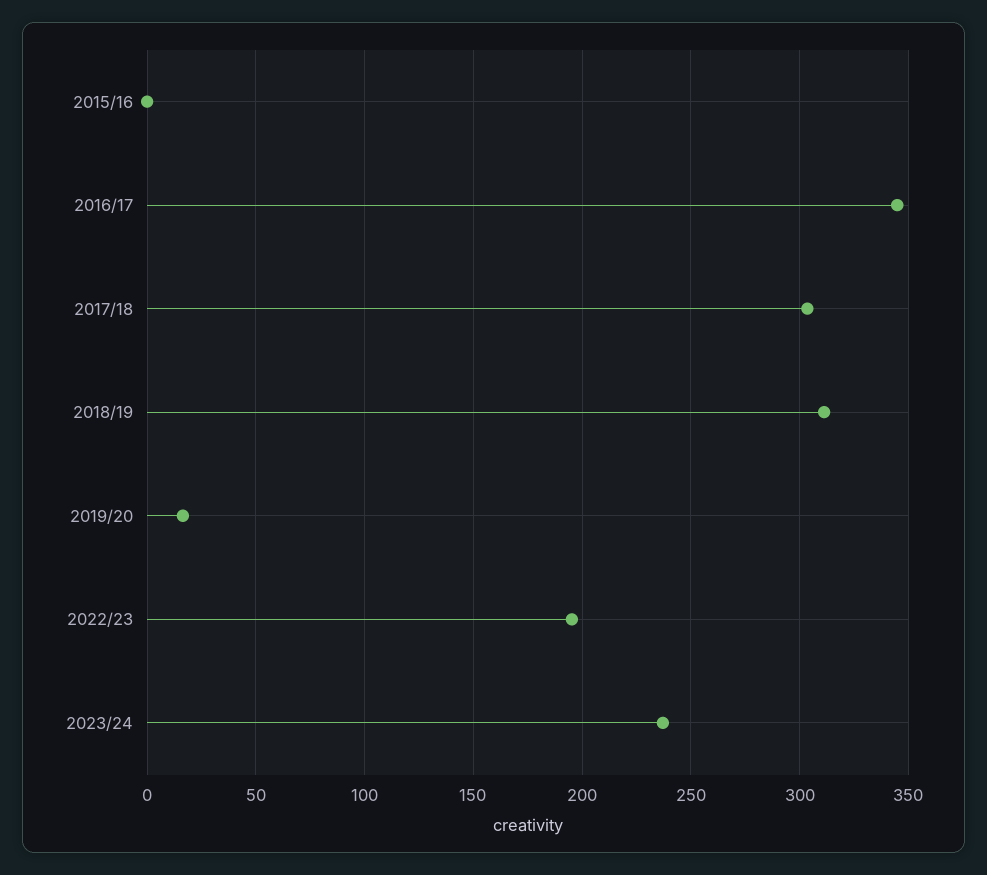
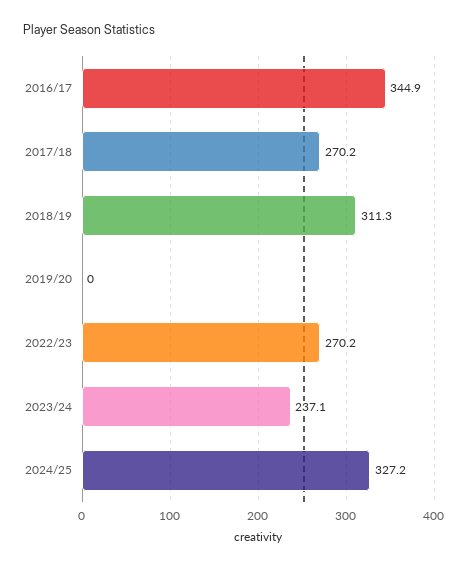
2015/16: 0 -> none
2017/18: 305 -> 270.2
2019/20: 15 -> 0
2022/23: 195 -> 270.2
2024/25: none -> 327.2

